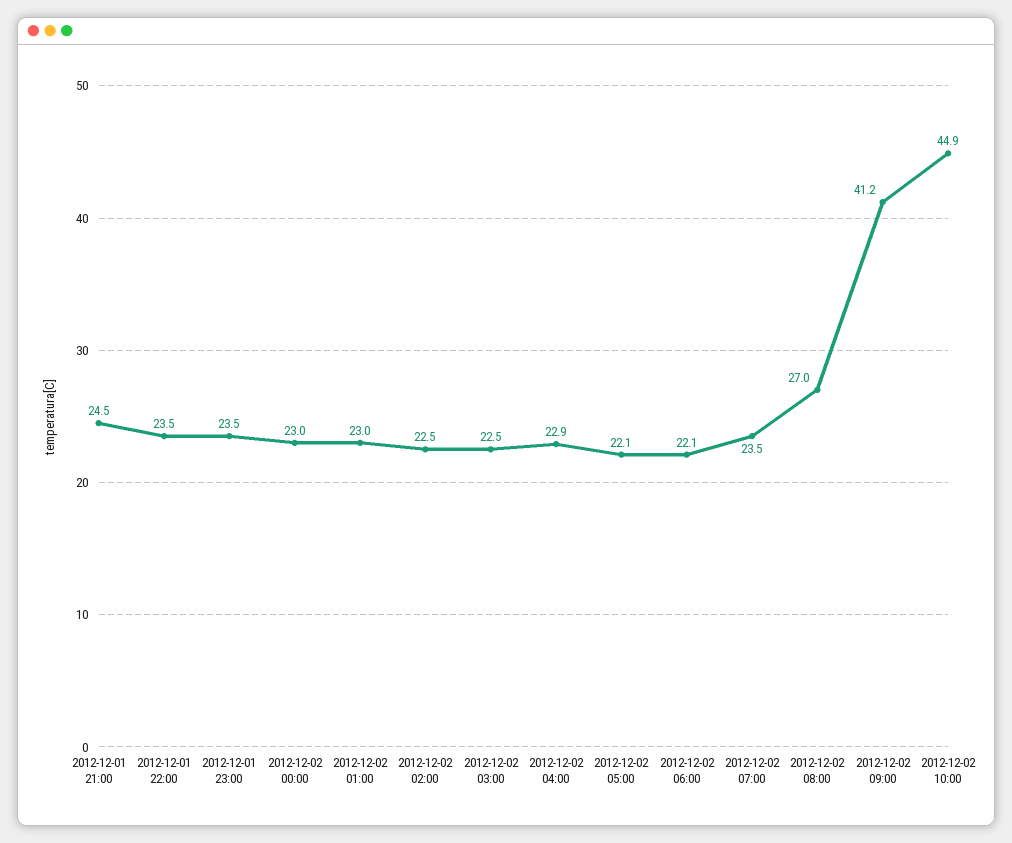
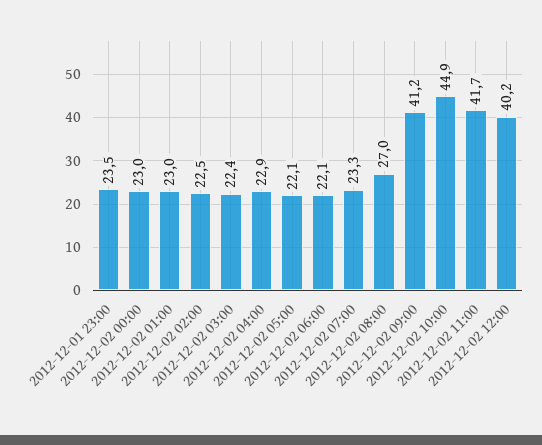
2012-12-01 21:00: 24.5 -> none
2012-12-01 22:00: 23.5 -> none
2012-12-02 03:00: 22.5 -> 22.4
2012-12-02 07:00: 23.5 -> 23.3
2012-12-02 11:00: none -> 41.7
2012-12-02 12:00: none -> 40.2

